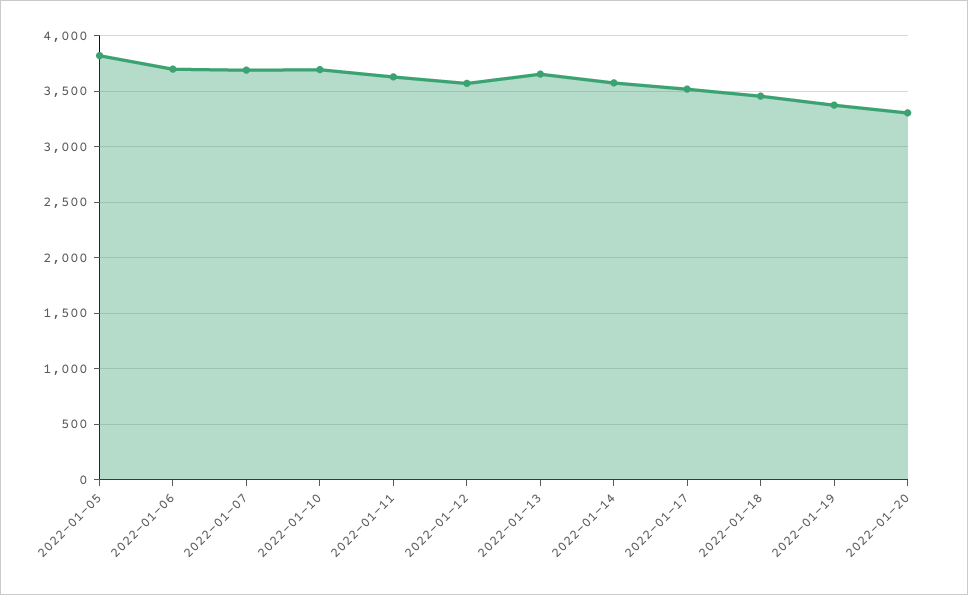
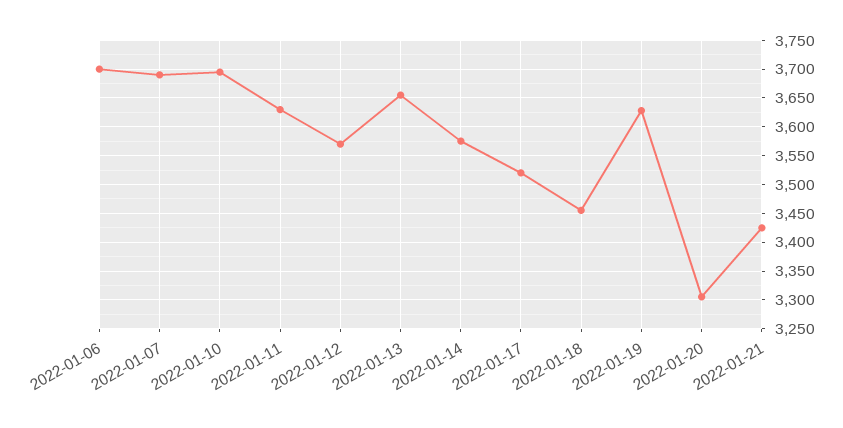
2022-01-05: 3800 -> none
2022-01-19: 3400 -> 3625
2022-01-21: none -> 3425

